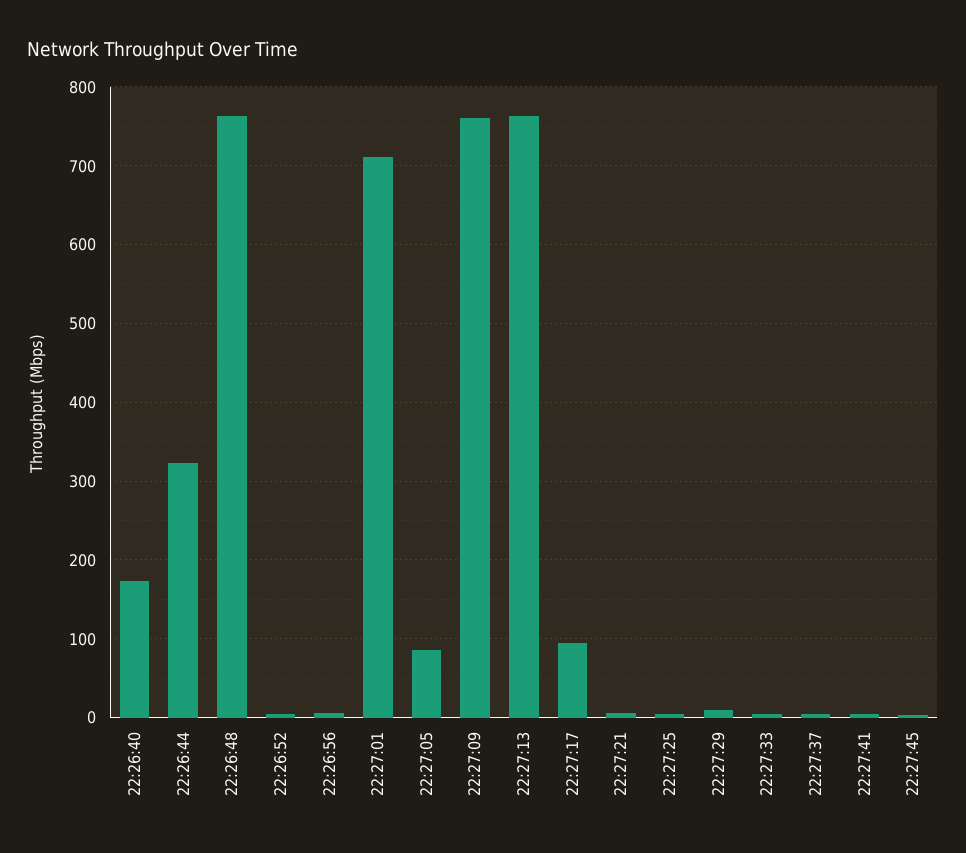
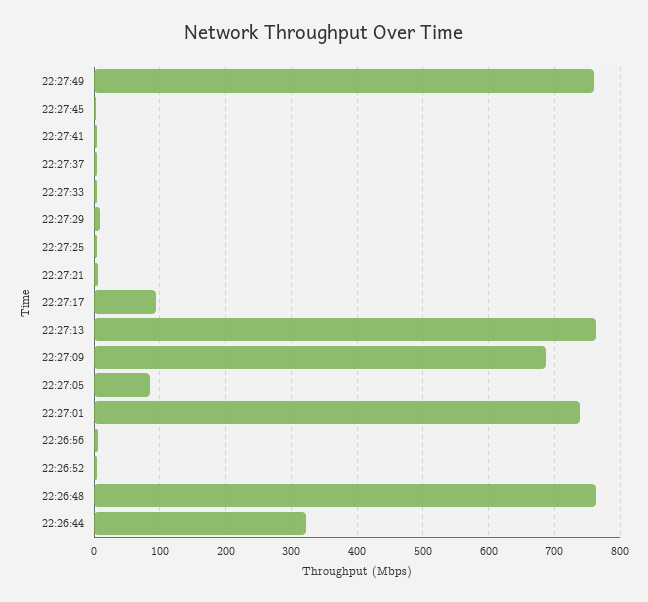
22:26:40: 170 -> none
22:27:01: 710 -> 740
22:27:09: 760 -> 690
22:27:49: none -> 760

